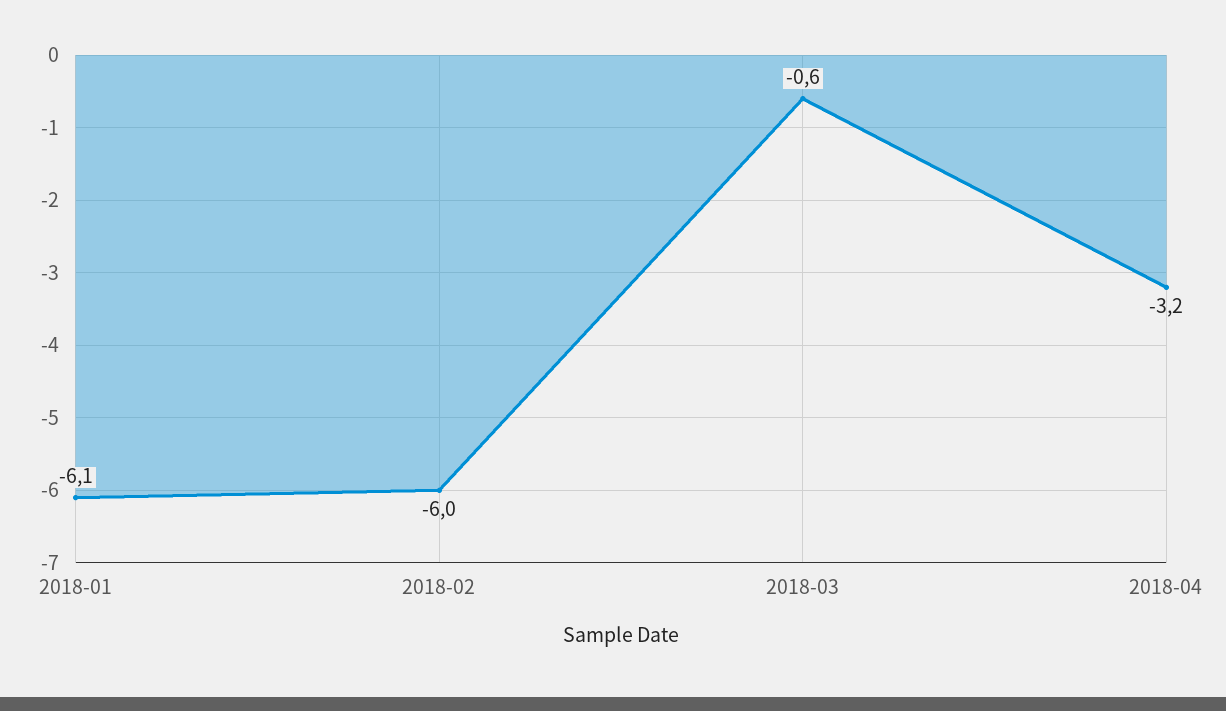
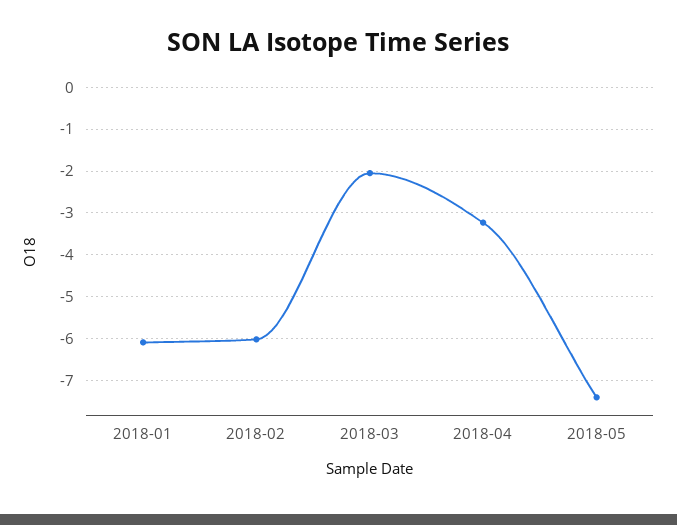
2018-03: -0.6 -> -2
2018-05: none -> -7.4

